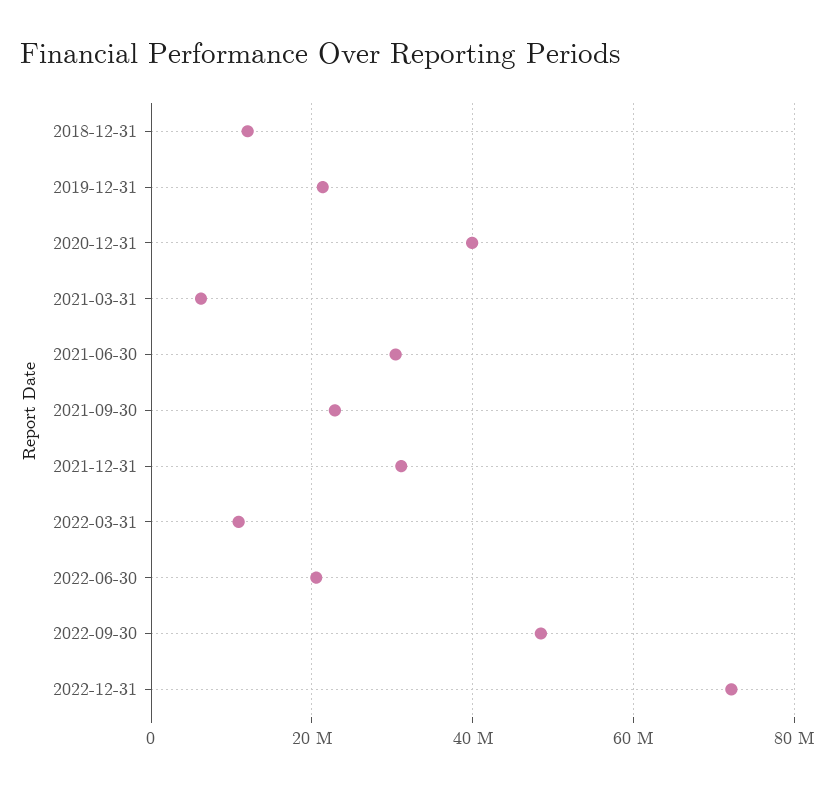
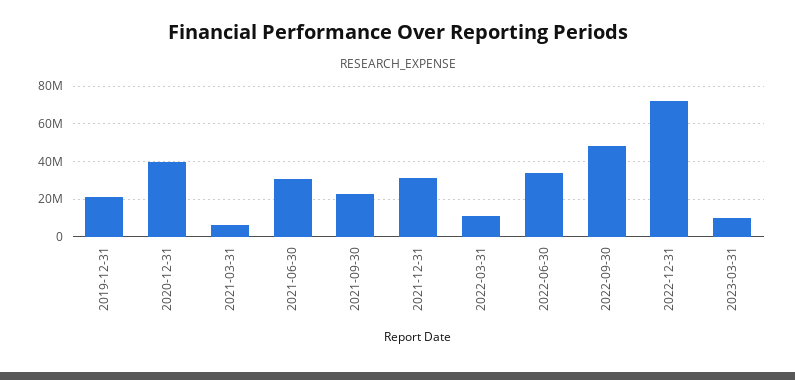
2018-12-31: 12000000 -> none
2022-06-30: 20000000 -> 35000000
2023-03-31: none -> 10000000

